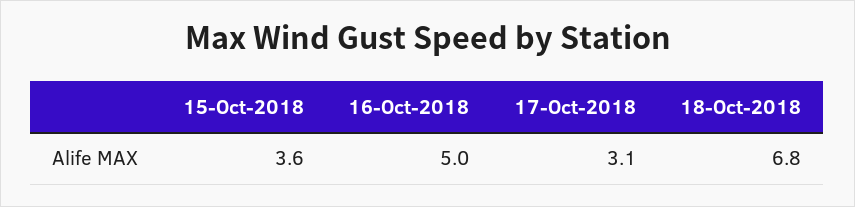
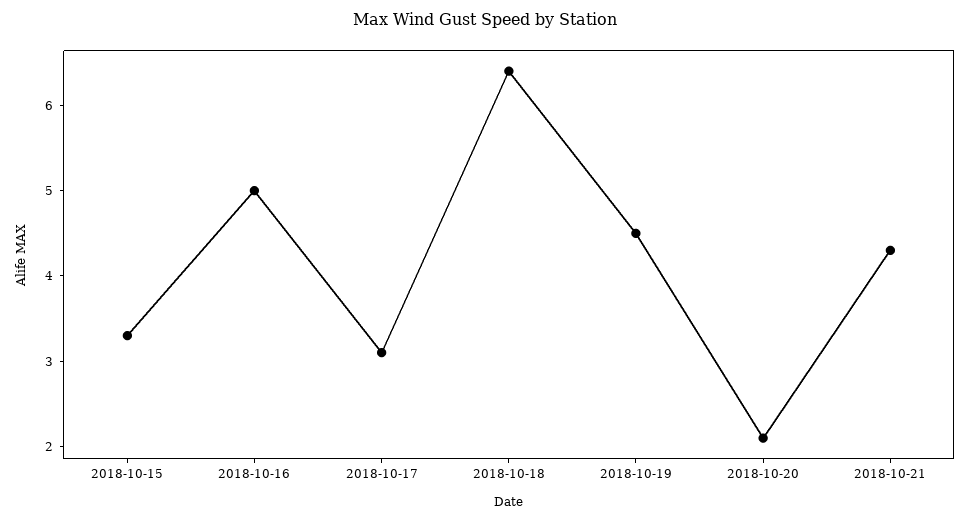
15-Oct-2018: 3.6 -> 3.3
18-Oct-2018: 6.8 -> 6.4
2018-10-19: none -> 4.5
2018-10-20: none -> 2.1
2018-10-21: none -> 4.3

